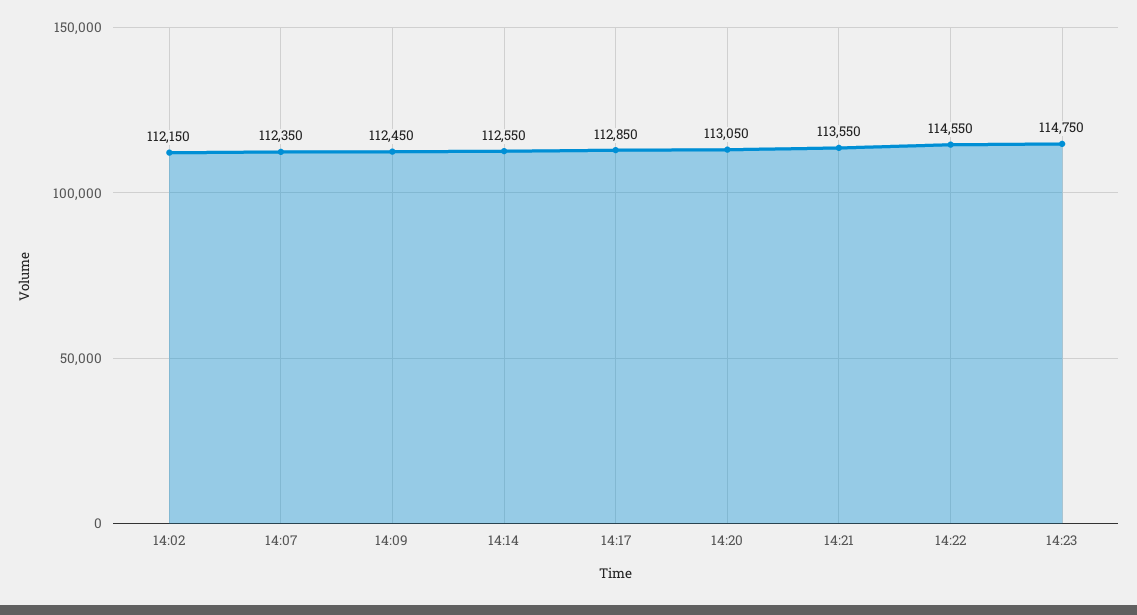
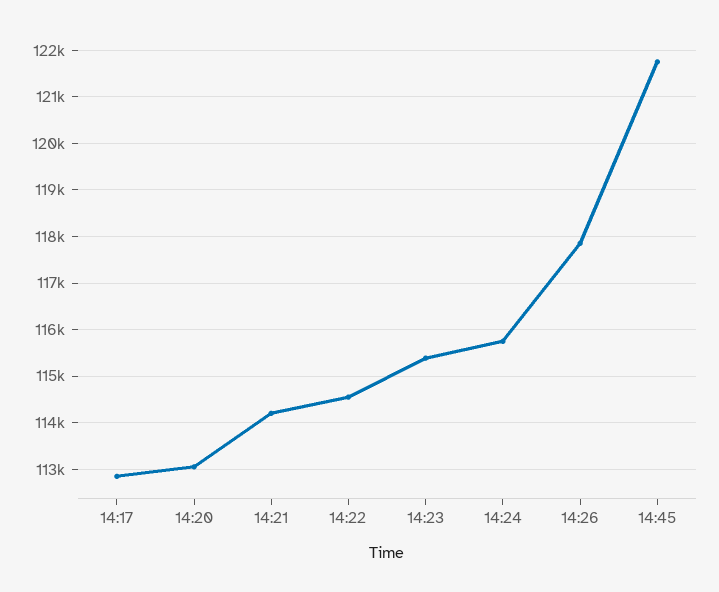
14:02: 112150 -> none
14:07: 112350 -> none
14:09: 112450 -> none
14:14: 112550 -> none
14:21: 113550 -> 114200
14:23: 114750 -> 115400
14:24: none -> 115800
14:26: none -> 117800
14:45: none -> 121800

